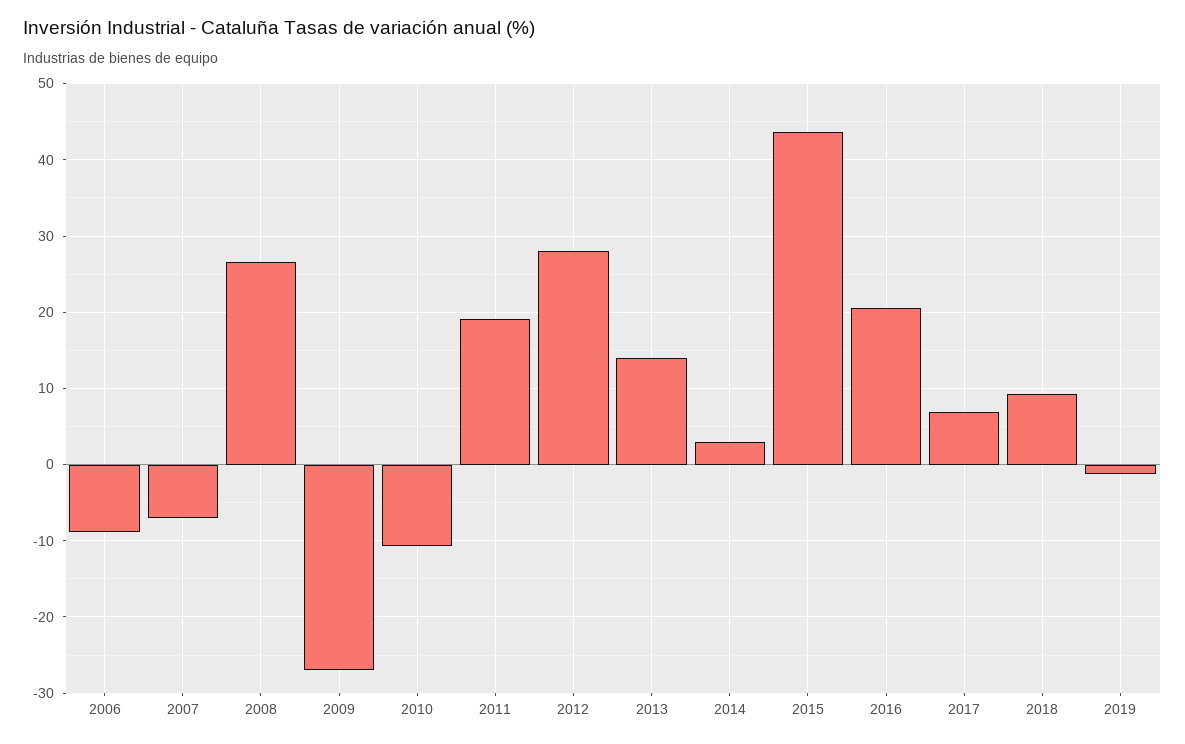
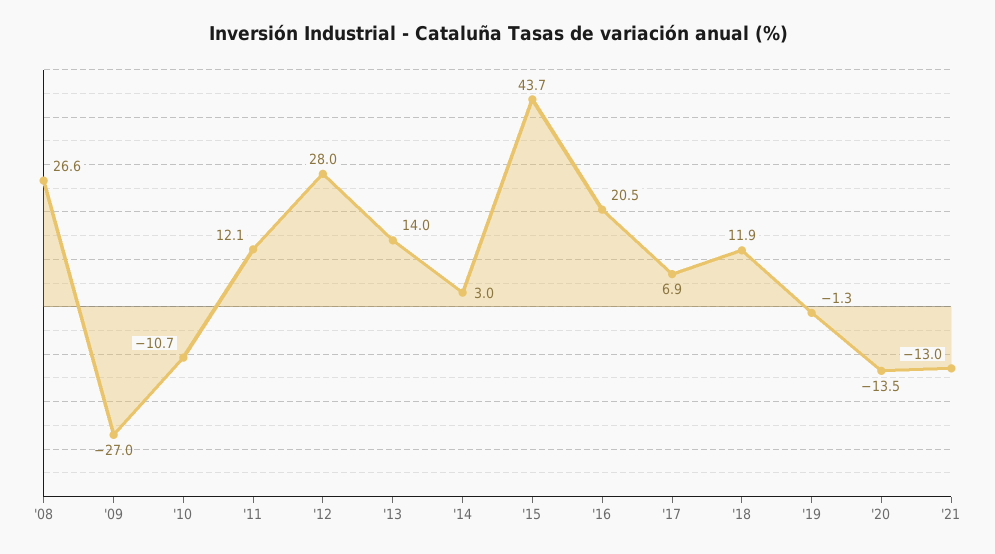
2006: -9 -> none
2007: -7 -> none
2011: 19 -> 12.1
2018: 9 -> 11.9
'20: none -> -13.5
'21: none -> -13

